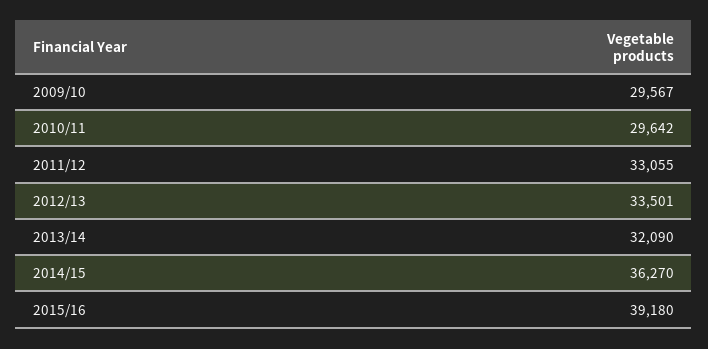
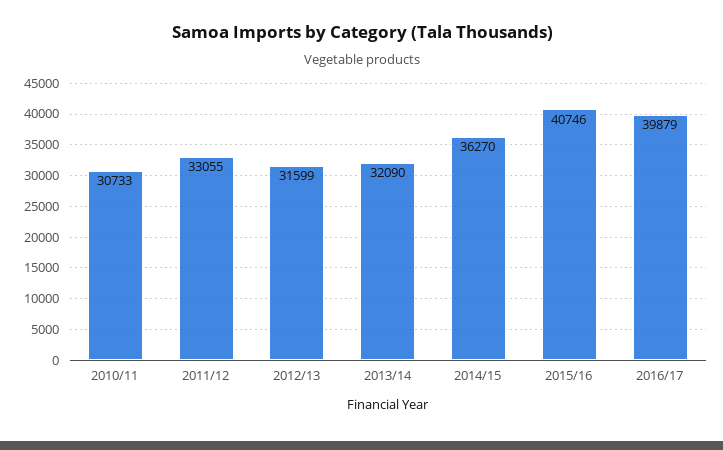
2009/10: 29567 -> none
2010/11: 29642 -> 30733
2012/13: 33501 -> 31599
2015/16: 39180 -> 40746
2016/17: none -> 39879

